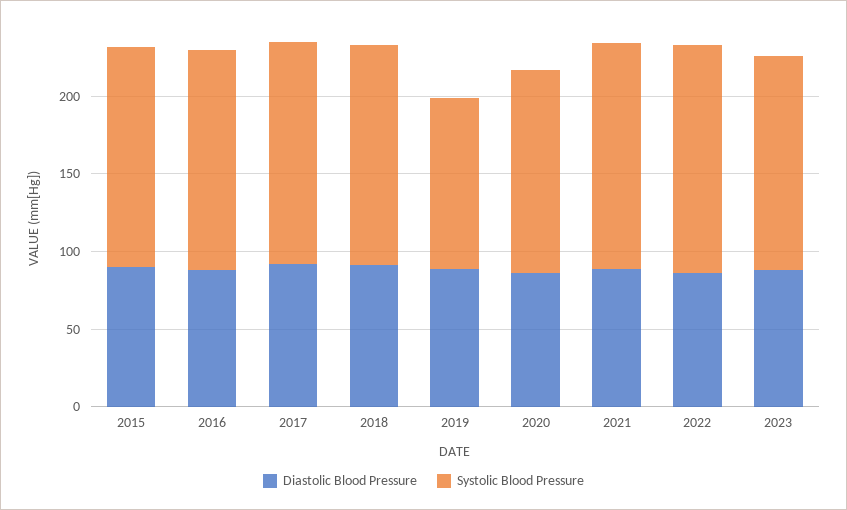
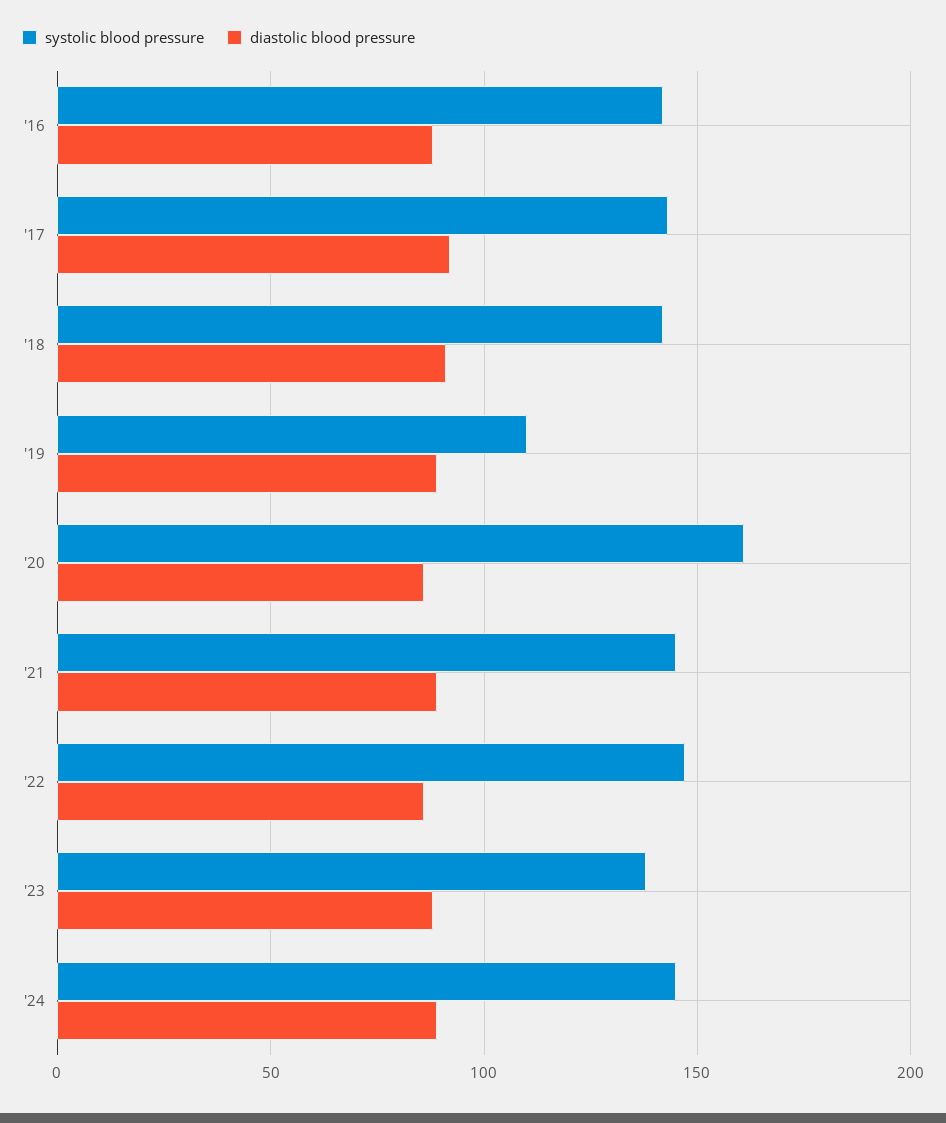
Diastolic Blood Pressure, 2015: 90 -> none
Systolic Blood Pressure, 2015: 140 -> none
Systolic Blood Pressure, 2020: 130 -> 160
Systolic Blood Pressure, '24: none -> 145
Diastolic Blood Pressure, '24: none -> 90

